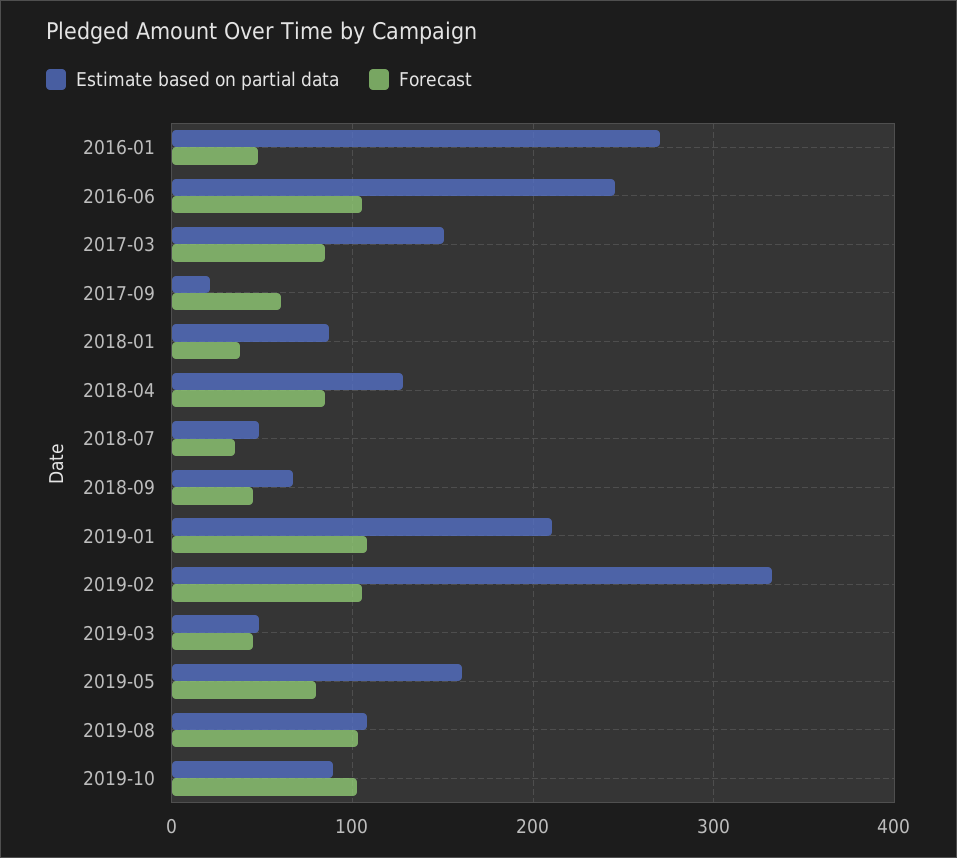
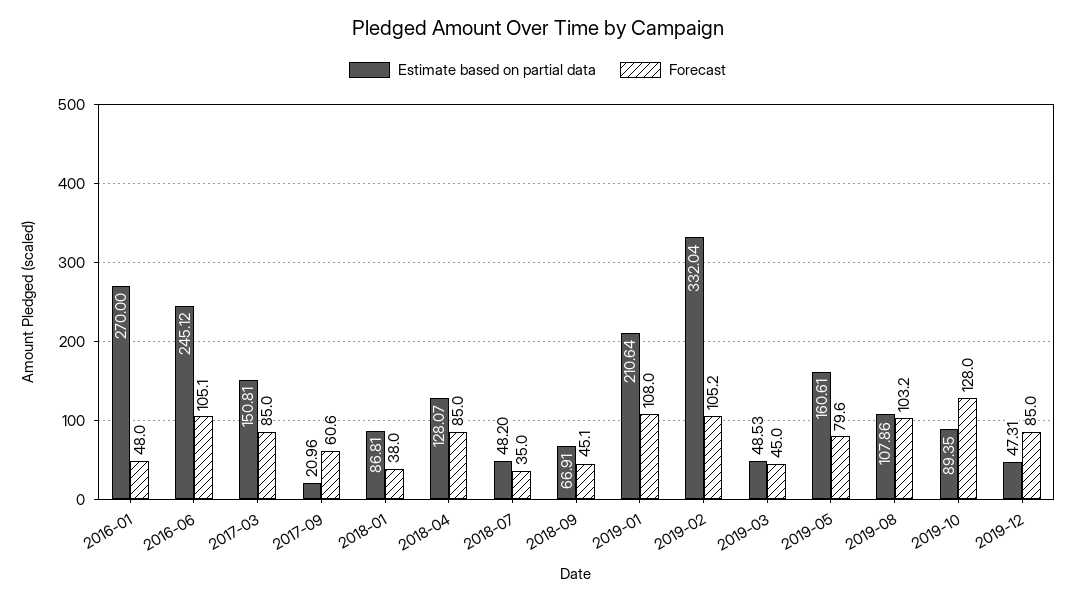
Forecast, 2019-10: 100 -> 128
Estimate based on partial data, 2019-12: none -> 47.31
Forecast, 2019-12: none -> 85

